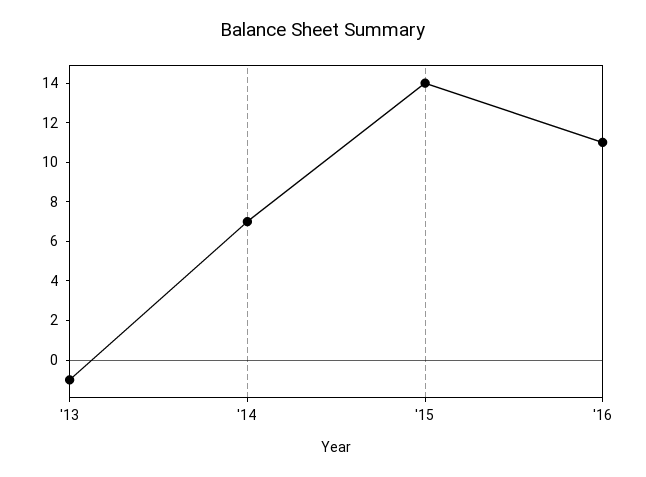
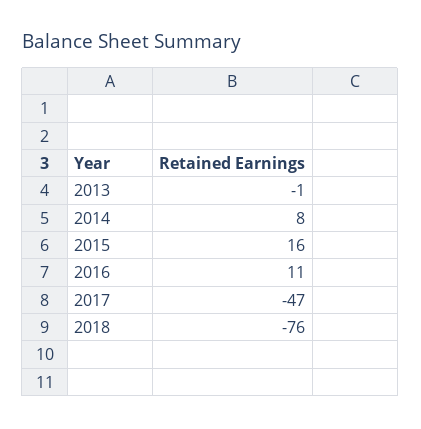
'14: 7 -> 8
'15: 14 -> 16
2017: none -> -47
2018: none -> -76

